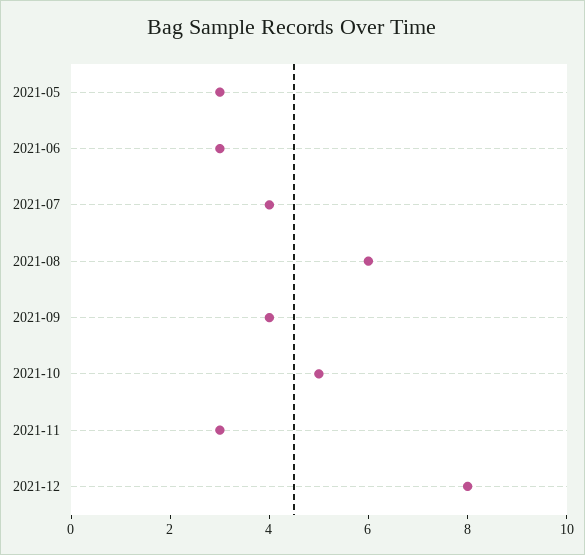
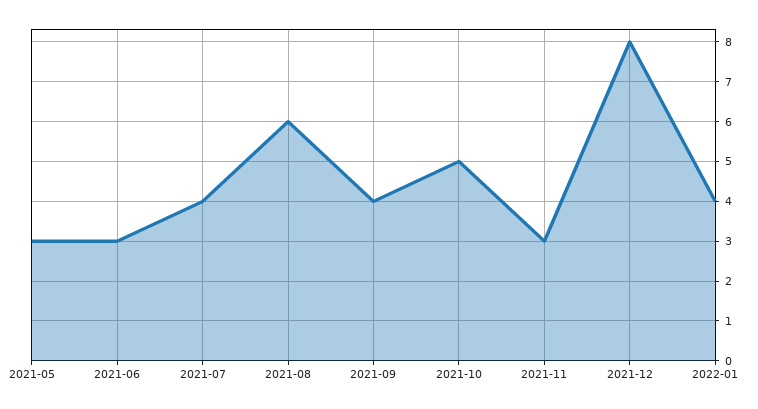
2022-01: none -> 4

